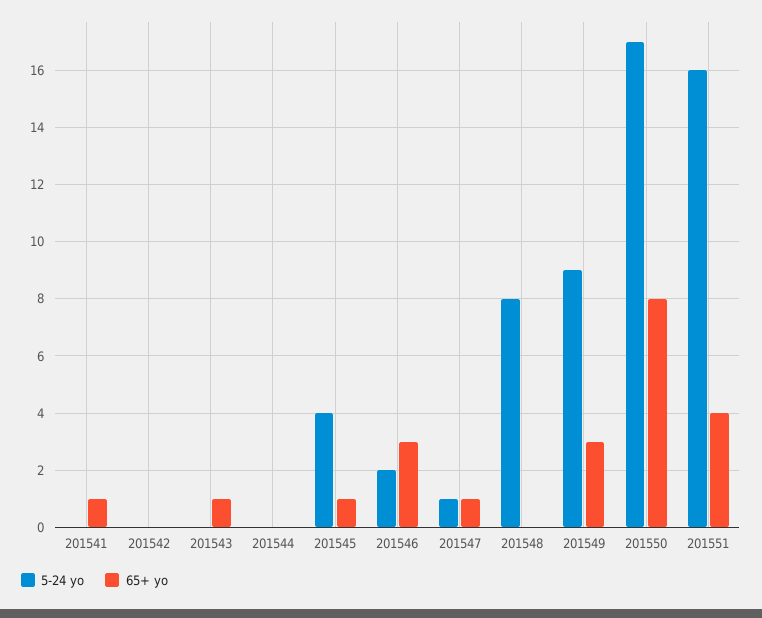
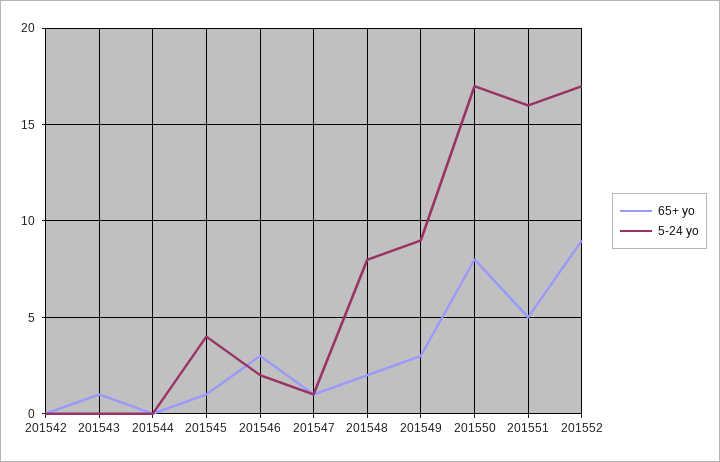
5-24 yo, 201541: 0 -> none
65+ yo, 201541: 1 -> none
65+ yo, 201548: 0 -> 2
65+ yo, 201551: 4 -> 5
65+ yo, 201552: none -> 9
5-24 yo, 201552: none -> 17

